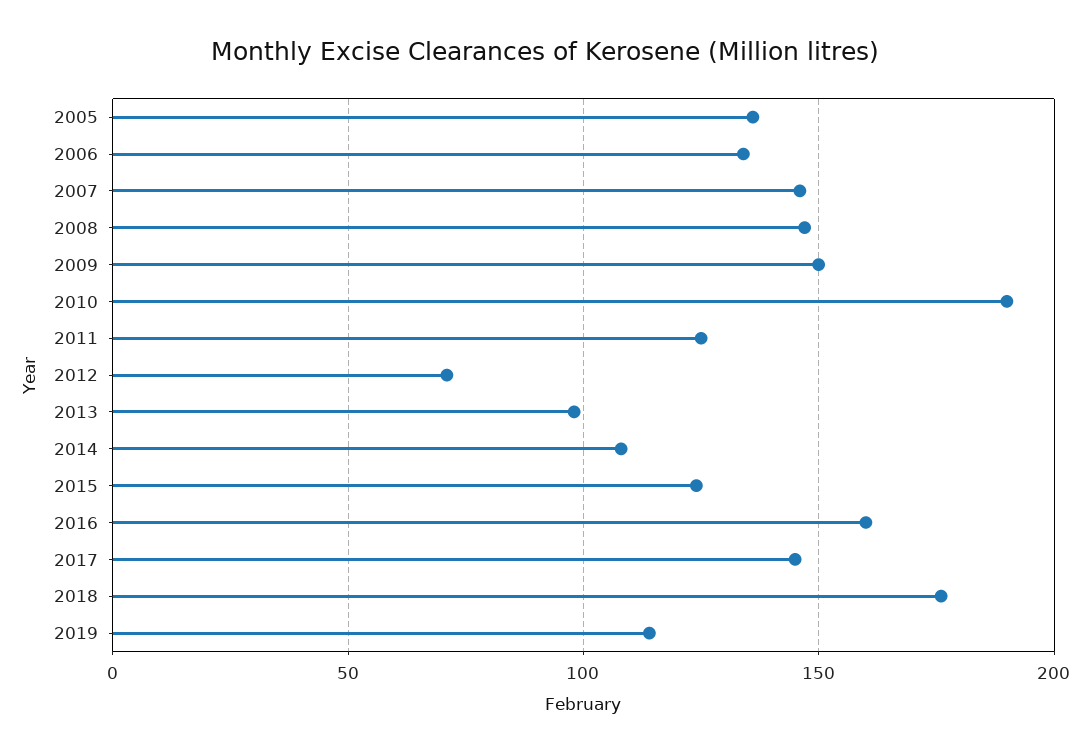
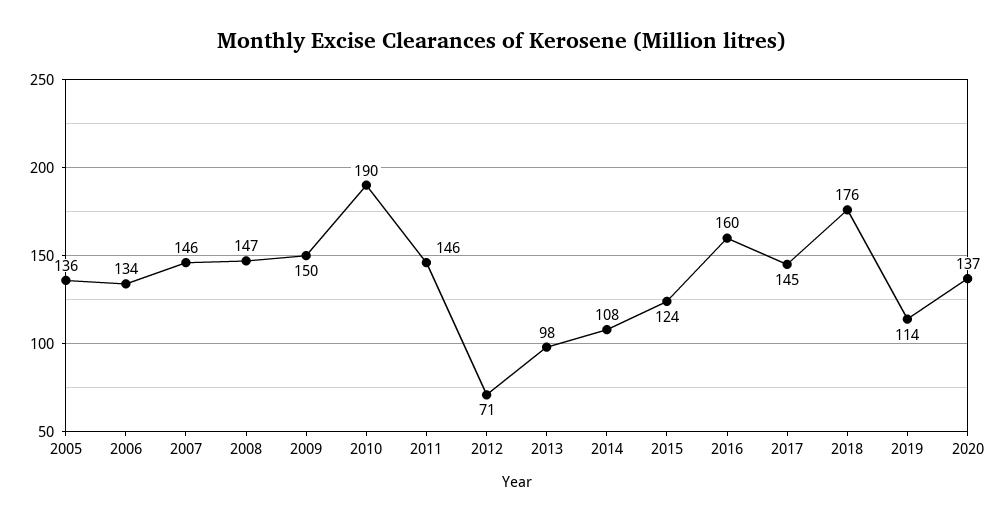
2011: 125 -> 146
2020: none -> 137

